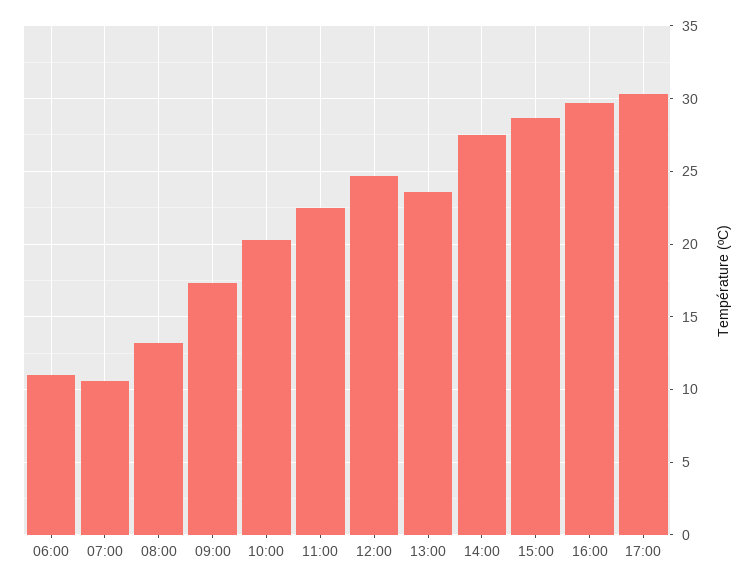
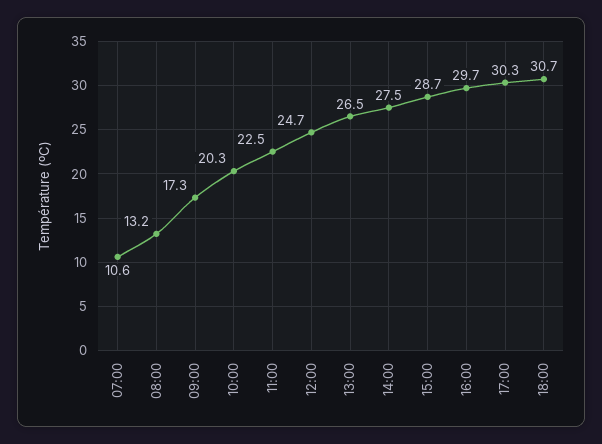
06:00: 11 -> none
13:00: 23.5 -> 26.5
18:00: none -> 30.7

